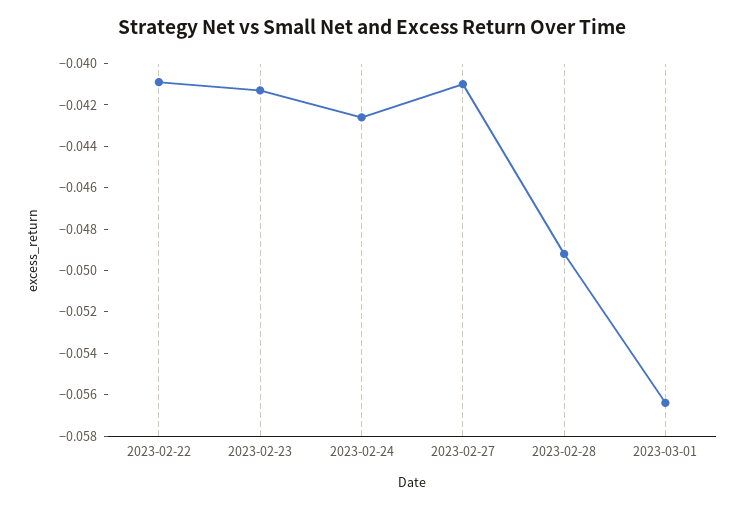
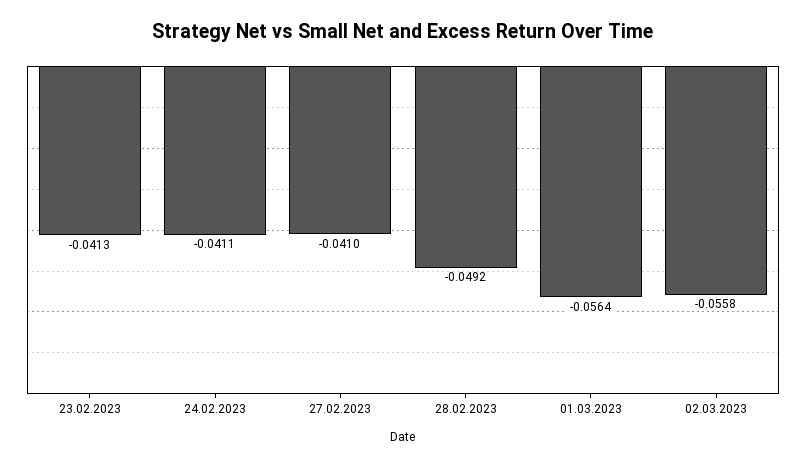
2023-02-22: -0.041 -> none
2023-02-24: -0.0425 -> -0.0411
02.03.2023: none -> -0.0558

